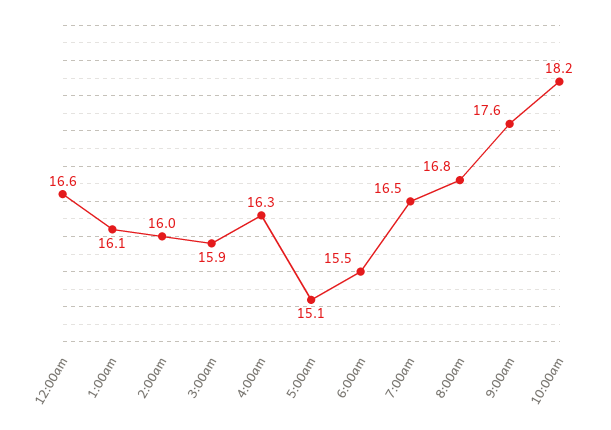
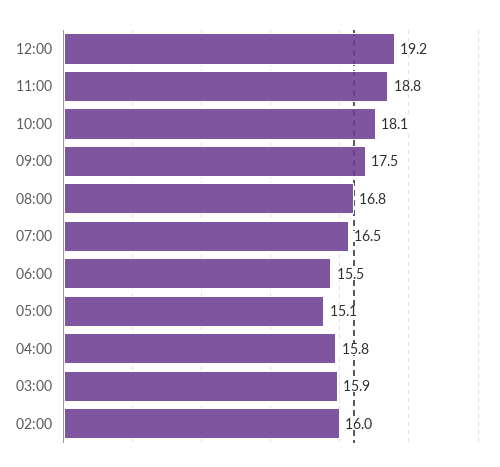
12:00am: 16.6 -> none
1:00am: 16.1 -> none
4:00am: 16.3 -> 15.8
9:00am: 17.6 -> 17.5
10:00am: 18.2 -> 18.1
12:00: none -> 19.2
11:00: none -> 18.8

